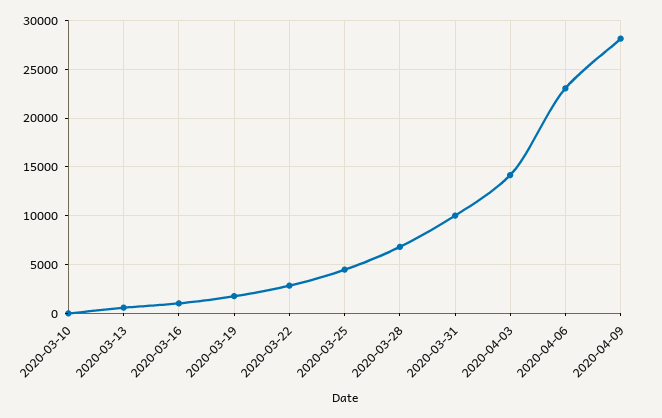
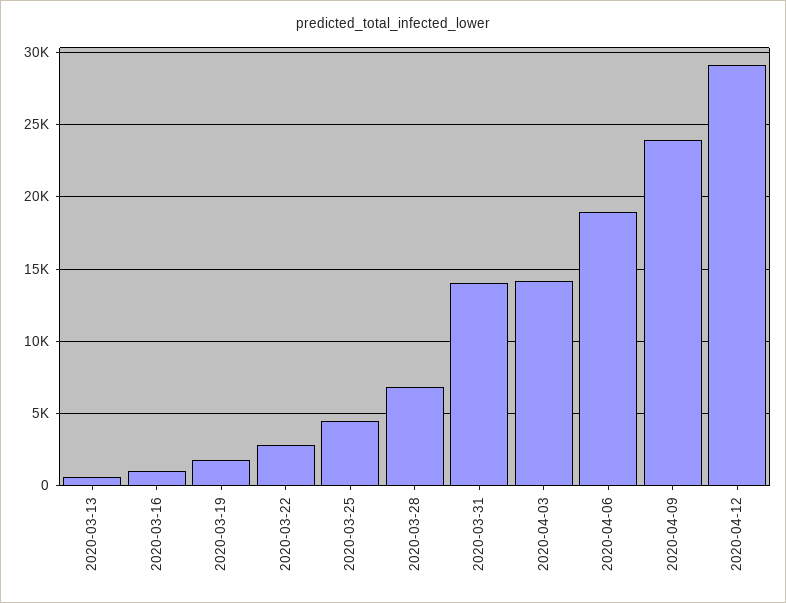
2020-03-10: 0 -> none
2020-03-31: 10000 -> 14000
2020-04-06: 23000 -> 19000
2020-04-09: 28000 -> 24000
2020-04-12: none -> 29000

